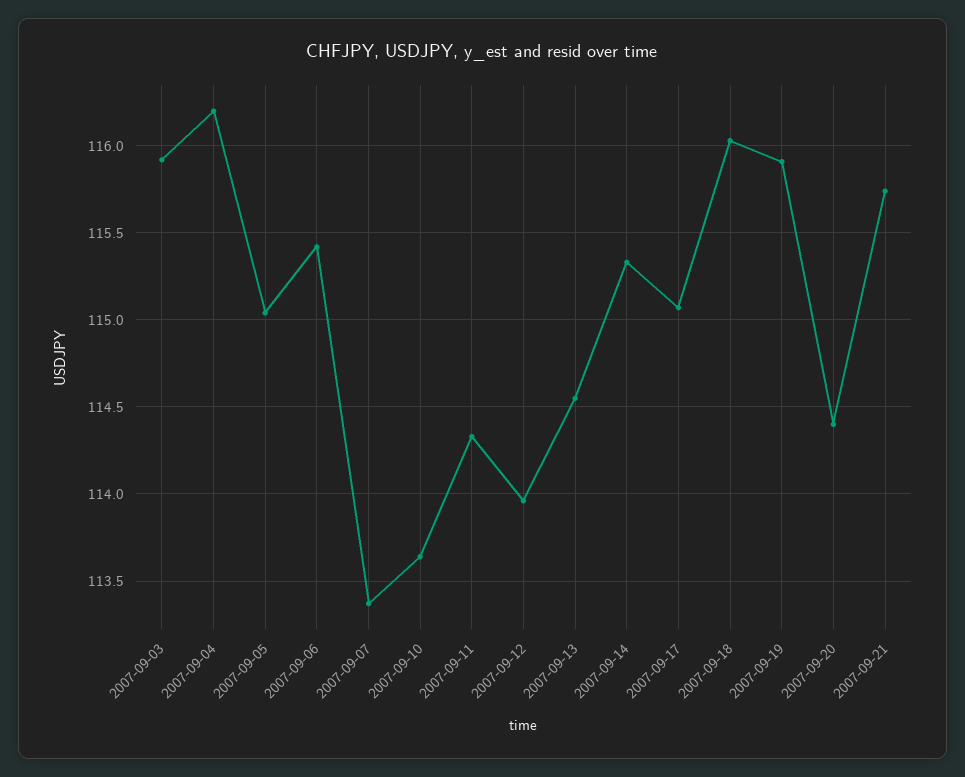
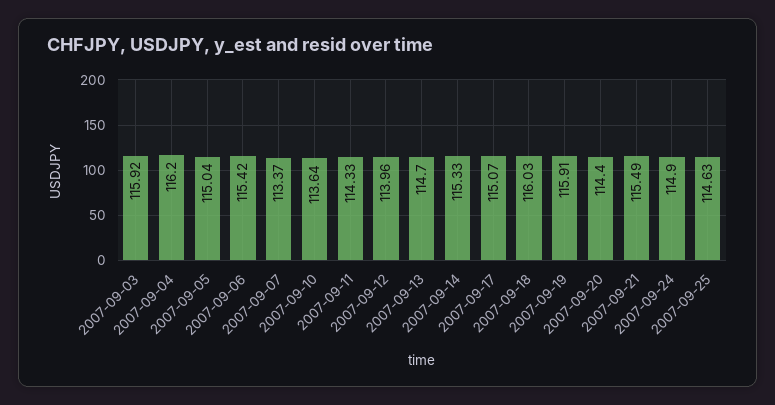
2007-09-13: 114.55 -> 114.7
2007-09-21: 115.75 -> 115.49
2007-09-24: none -> 114.9
2007-09-25: none -> 114.63

